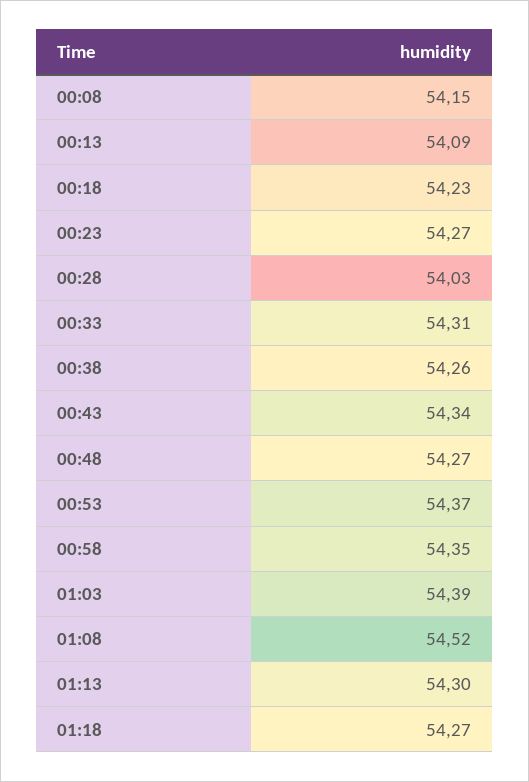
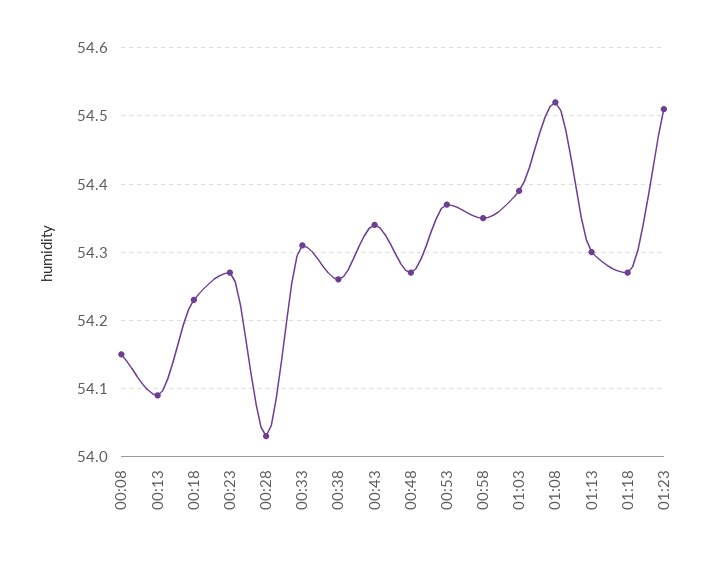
01:23: none -> 54.51

